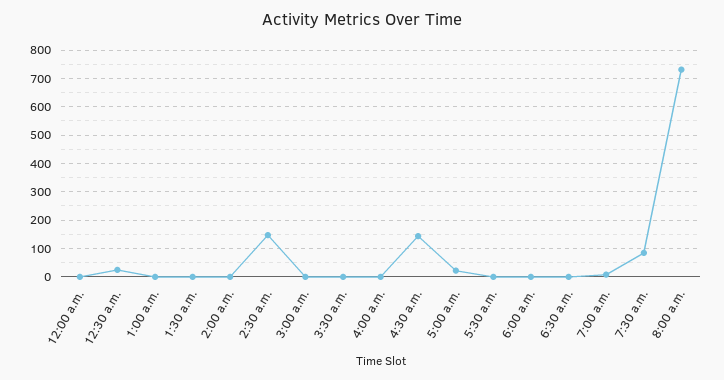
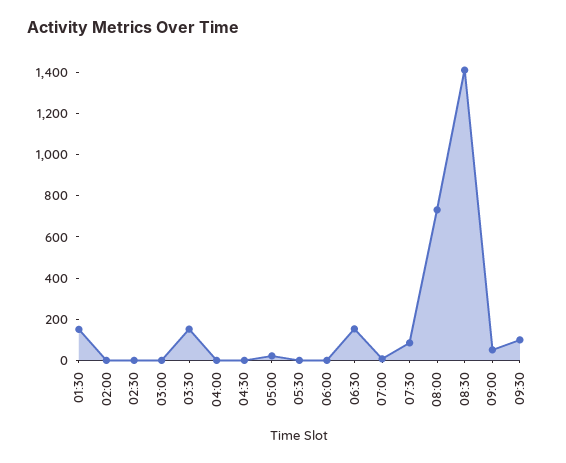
12:00 a.m.: 0 -> none
12:30 a.m.: 25 -> none
1:00 a.m.: 0 -> none
1:30 a.m.: 0 -> 150
2:30 a.m.: 150 -> 0
3:30 a.m.: 0 -> 150
4:30 a.m.: 150 -> 0
6:30 a.m.: 0 -> 150
08:30: none -> 1400
09:00: none -> 50
09:30: none -> 100

